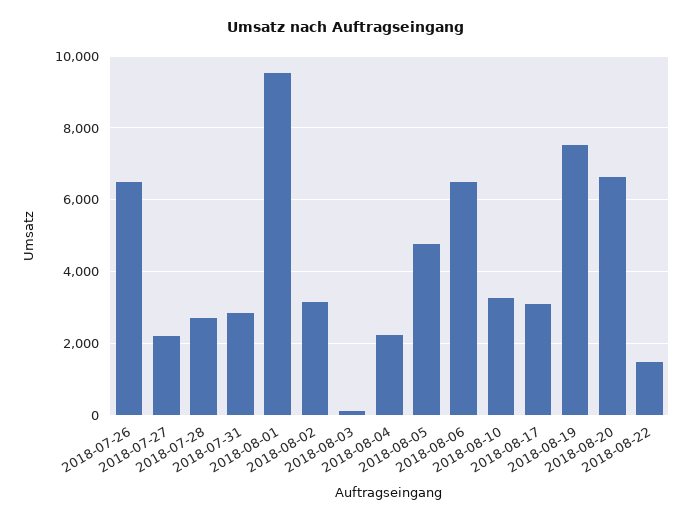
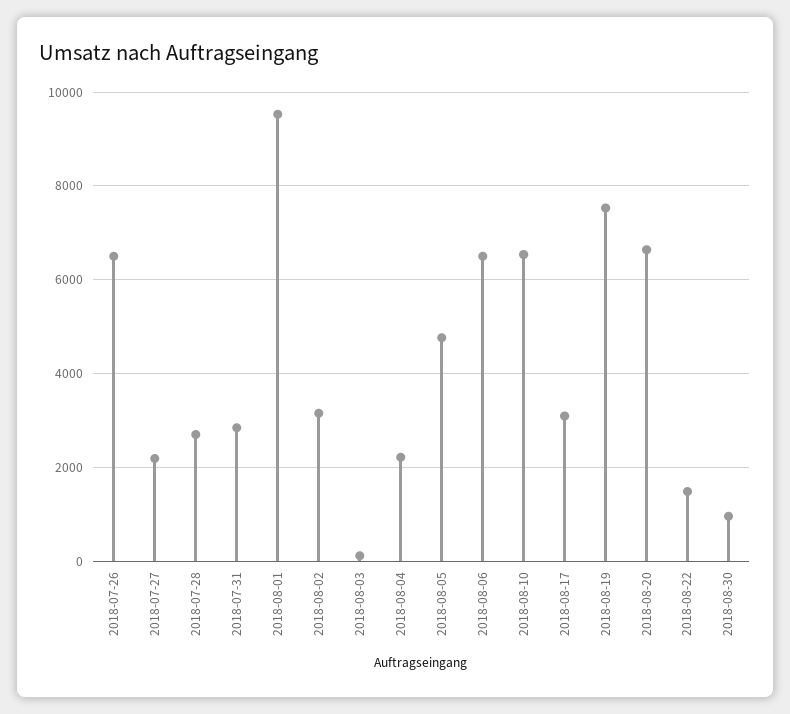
2018-08-10: 3200 -> 6600
2018-08-30: none -> 1000

